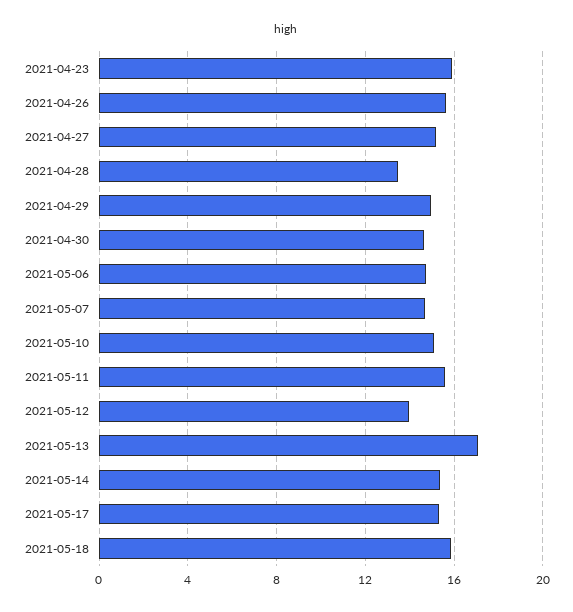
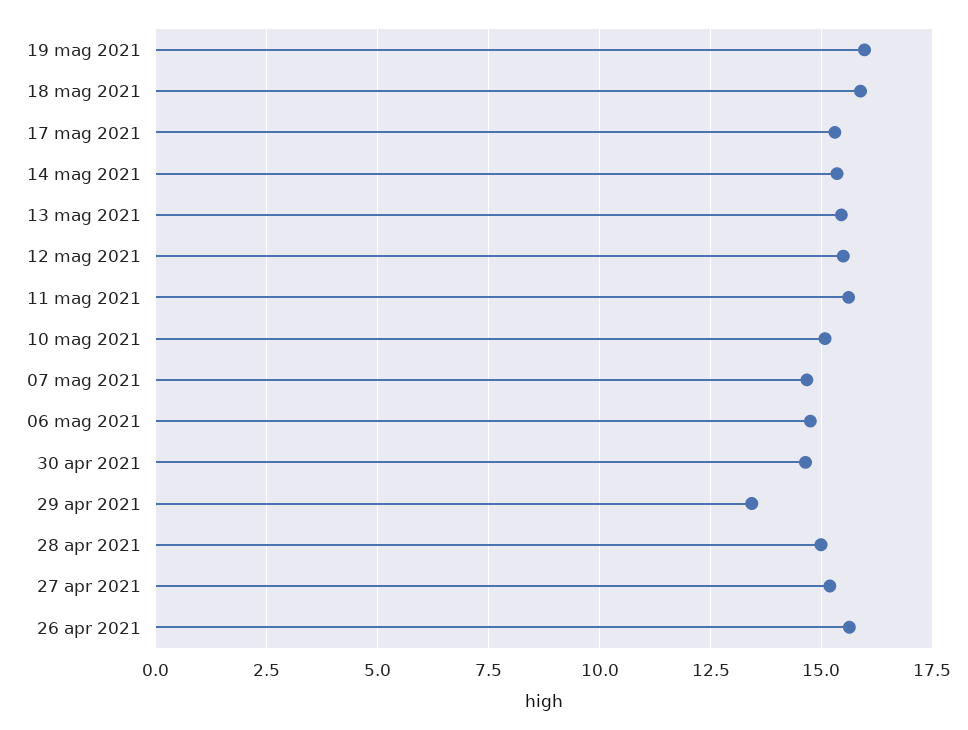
2021-04-23: 16 -> none
2021-04-28: 13.5 -> 15
2021-04-29: 15 -> 13.5
2021-05-12: 14 -> 15.5
2021-05-13: 17 -> 15.5
19 mag 2021: none -> 16

